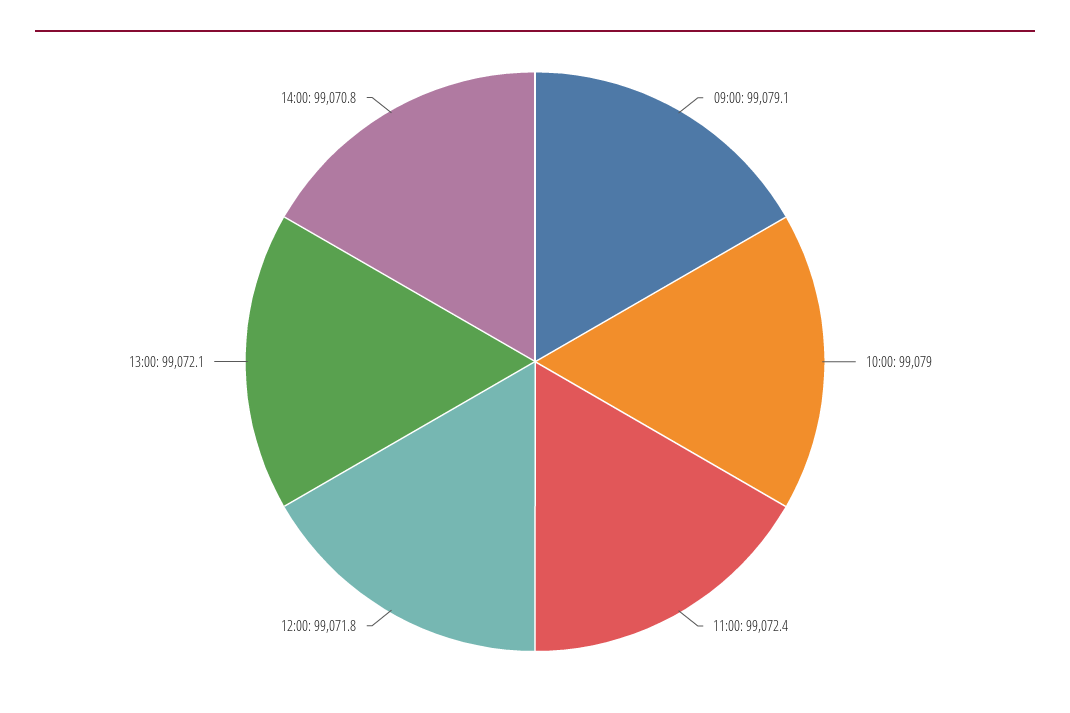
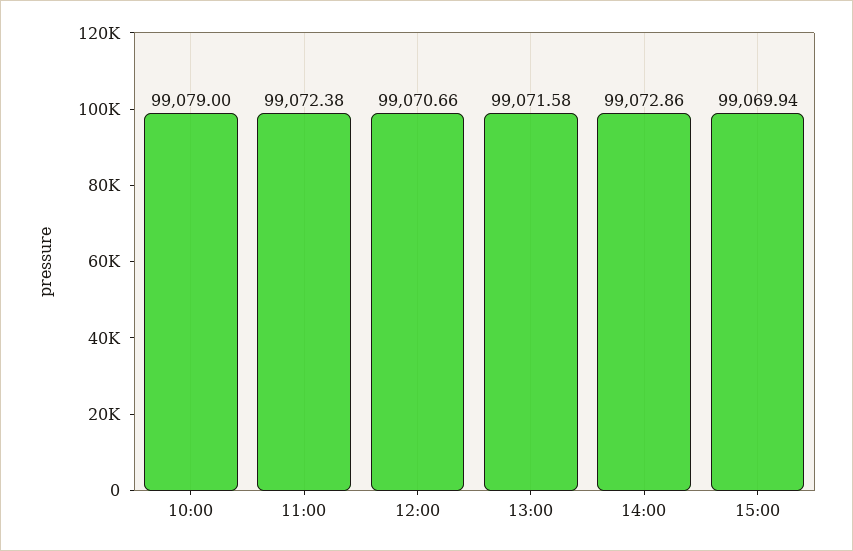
09:00: 99079.1 -> none
12:00: 99071.8 -> 99070.66
13:00: 99072.1 -> 99071.58
14:00: 99070.8 -> 99072.86
15:00: none -> 99069.94

